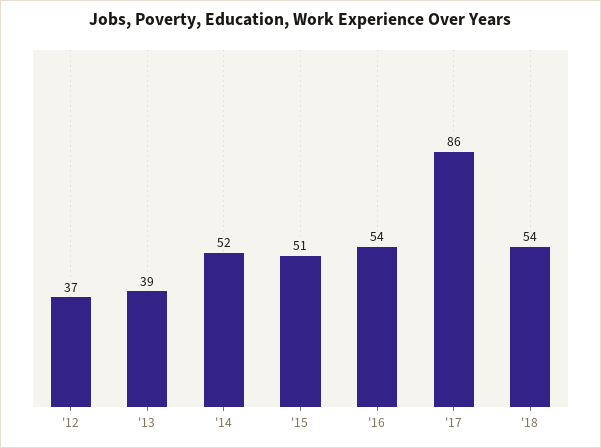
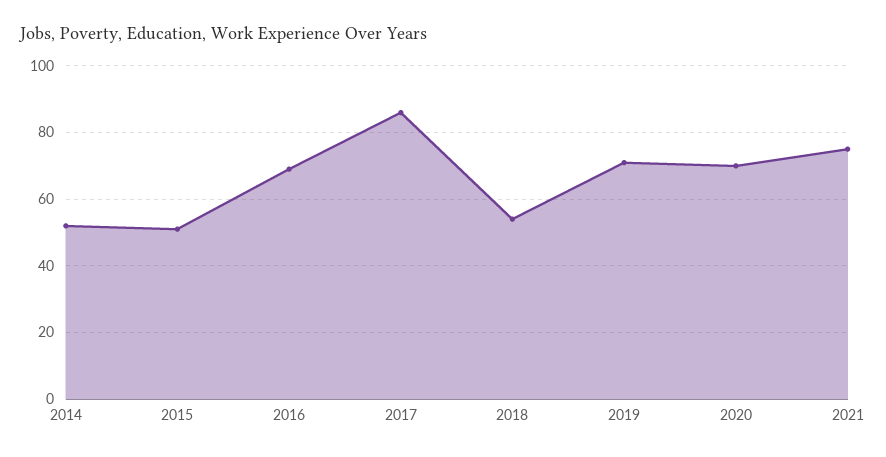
'12: 37 -> none
'13: 39 -> none
'16: 54 -> 70
2019: none -> 70
2020: none -> 70
2021: none -> 75

